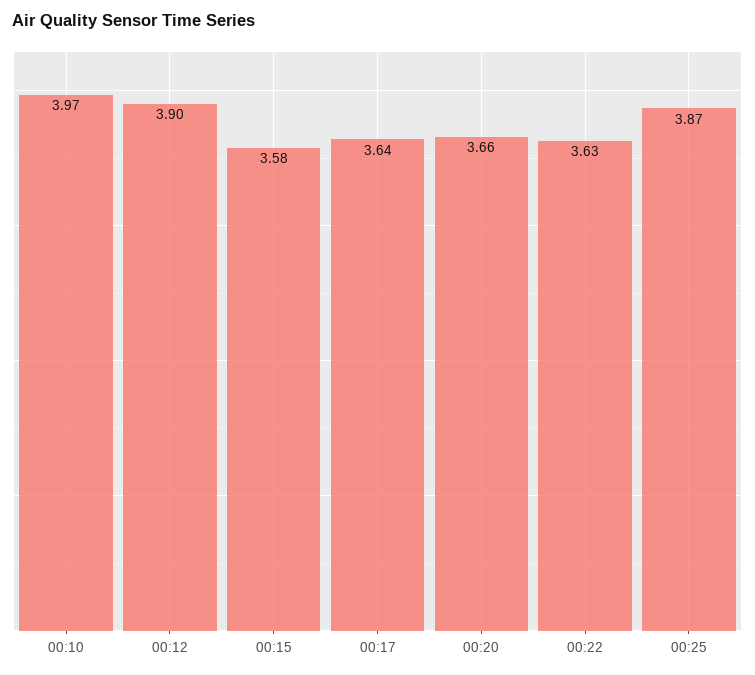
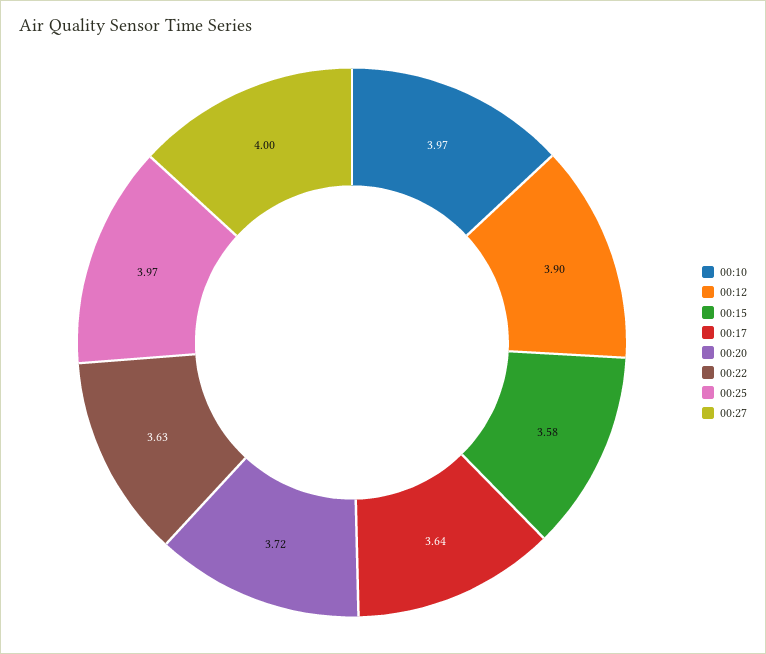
00:20: 3.66 -> 3.72
00:25: 3.87 -> 3.97
00:27: none -> 4

